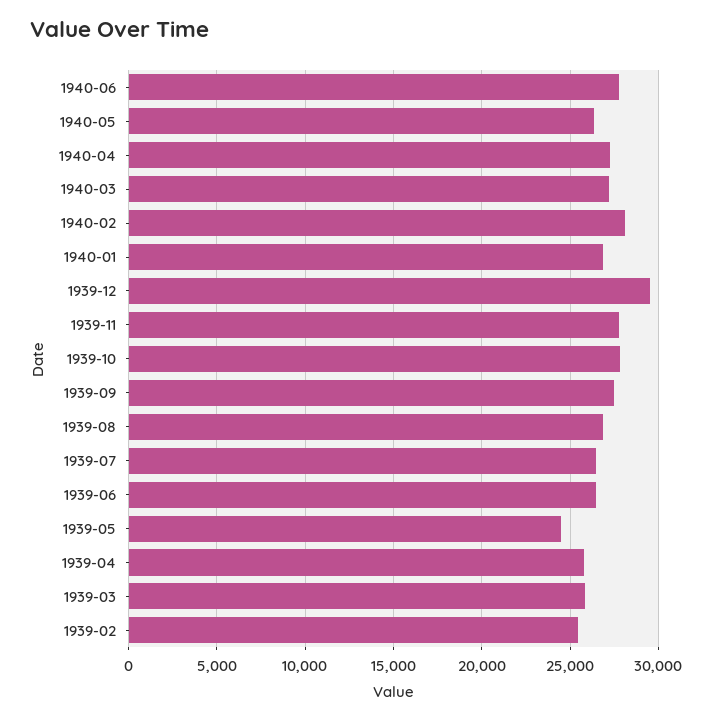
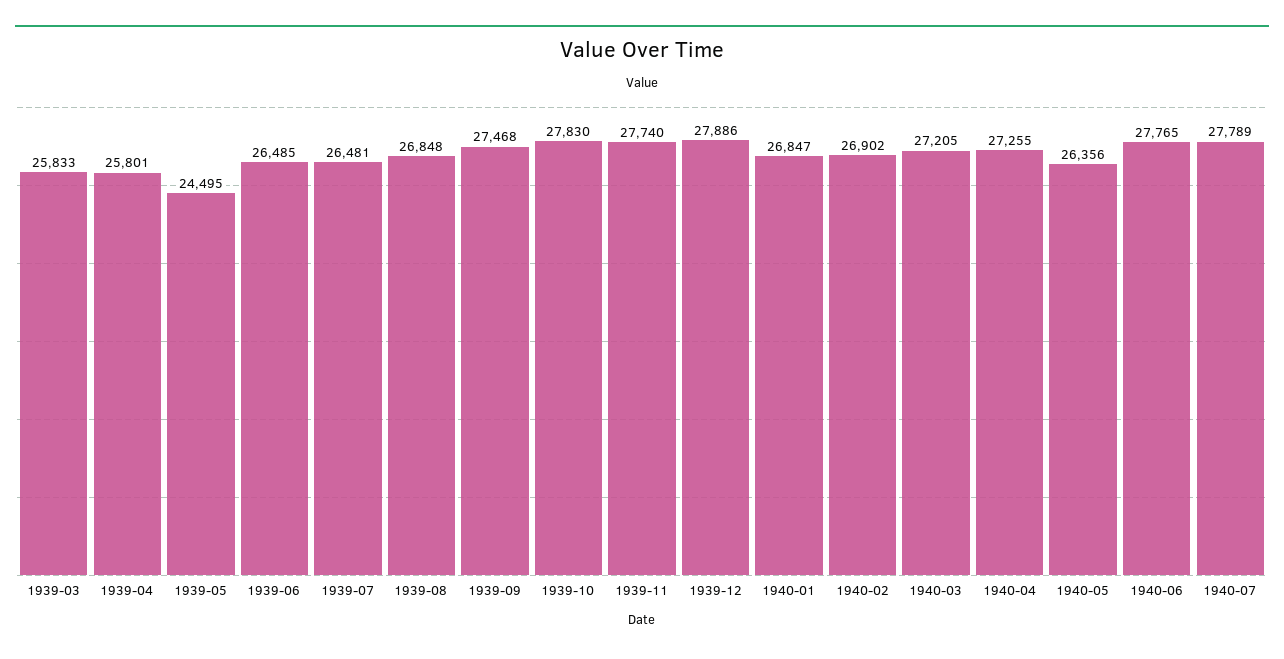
1940-02: 28000 -> 26902
1939-12: 29500 -> 27886
1939-02: 25500 -> none
1940-07: none -> 27789

